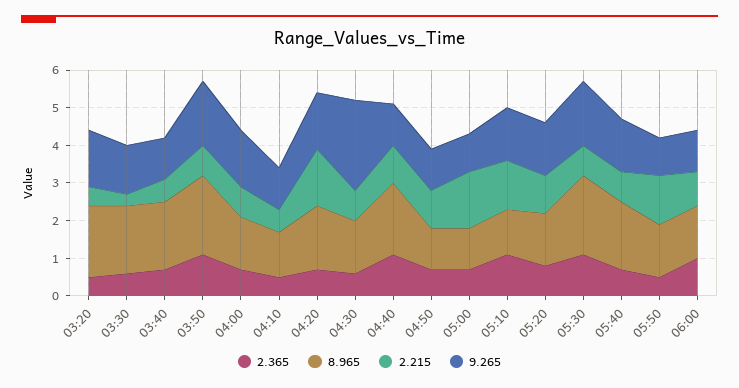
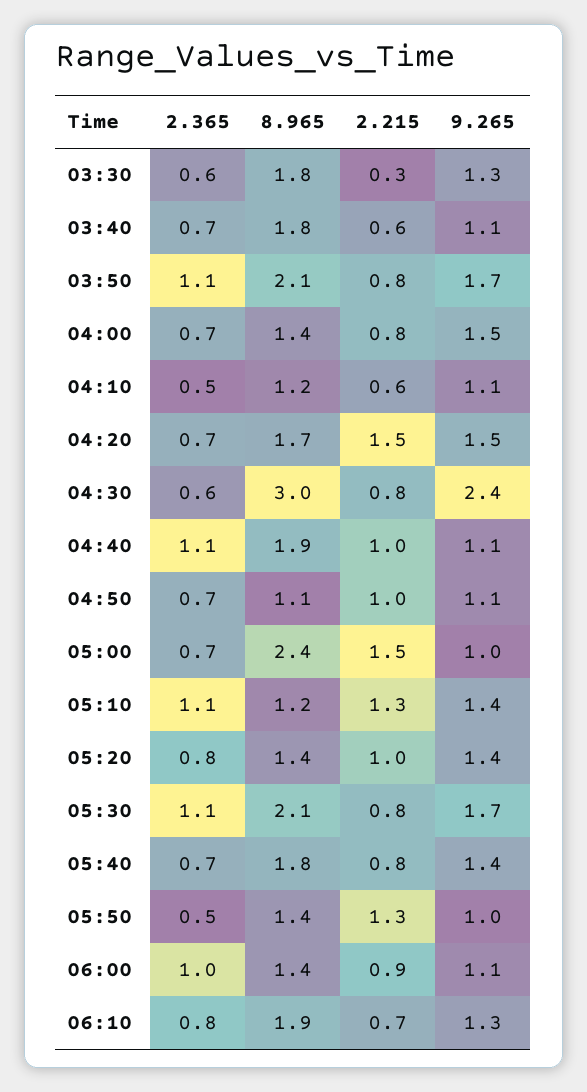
2.365, 03:20: 0.5 -> none
8.965, 03:20: 2 -> none
2.215, 03:20: 0.5 -> none
9.265, 03:20: 1.5 -> none
8.965, 04:30: 1.5 -> 3
8.965, 05:00: 1 -> 2.4
2.365, 06:10: none -> 0.8
8.965, 06:10: none -> 1.9
2.215, 06:10: none -> 0.7
9.265, 06:10: none -> 1.3

